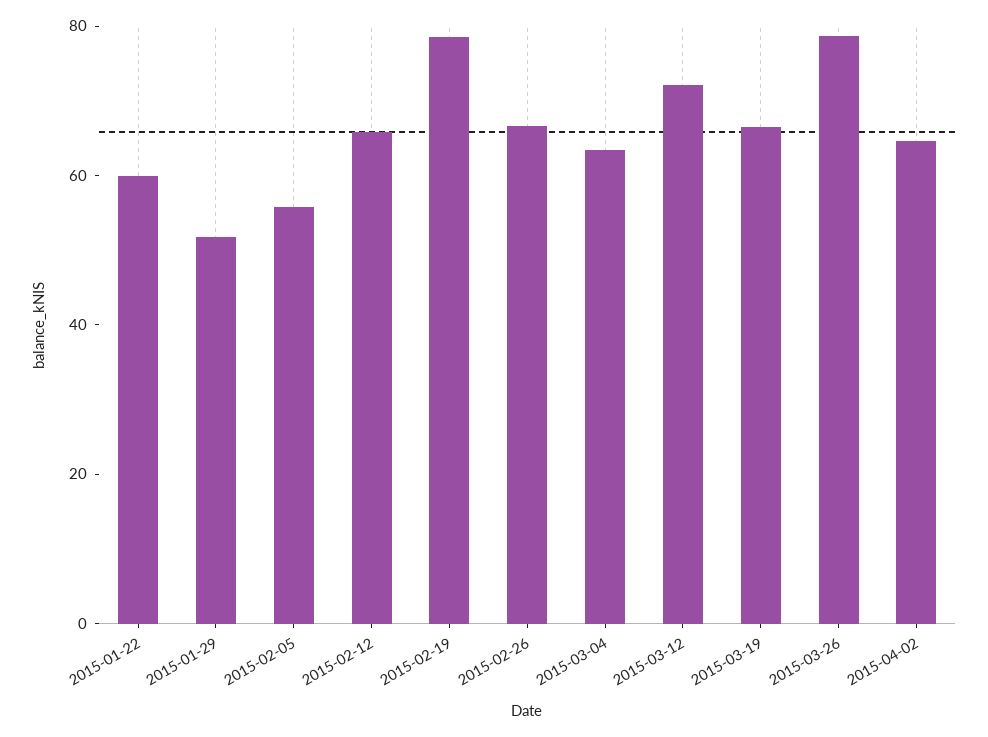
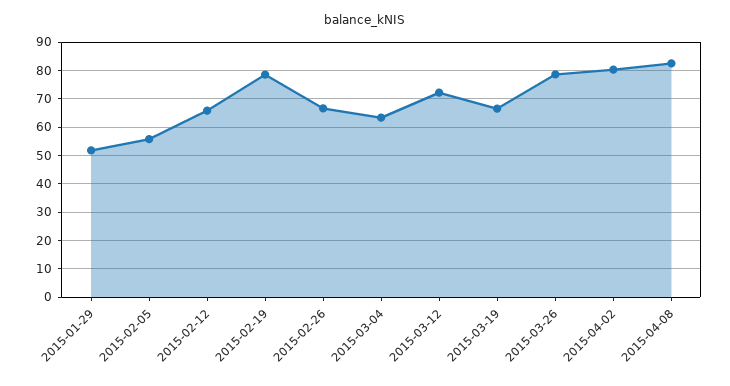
2015-01-22: 60 -> none
2015-04-02: 65 -> 80
2015-04-08: none -> 82.5

